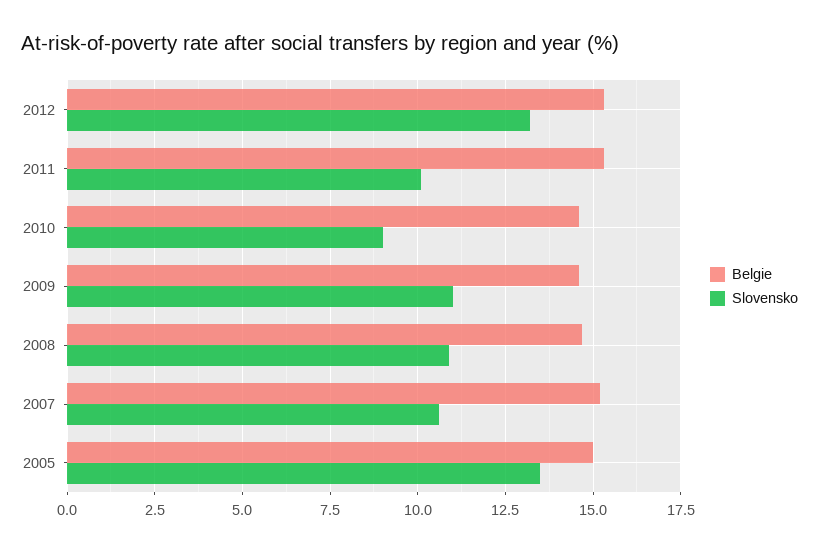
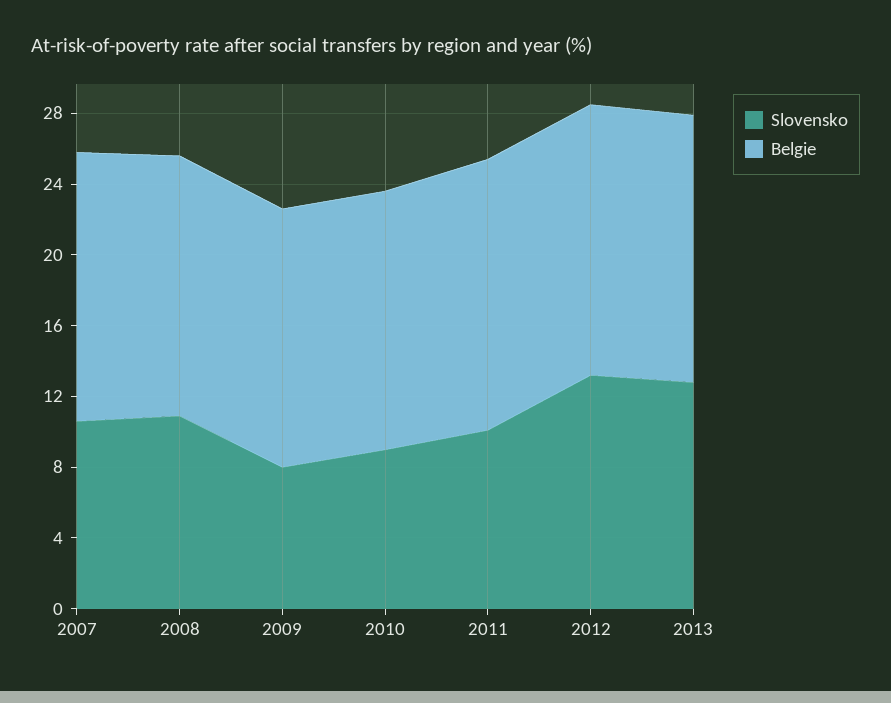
Slovensko, 2009: 11 -> 8
Belgie, 2005: 15 -> none
Slovensko, 2005: 13.5 -> none
Slovensko, 2013: none -> 13
Belgie, 2013: none -> 15

